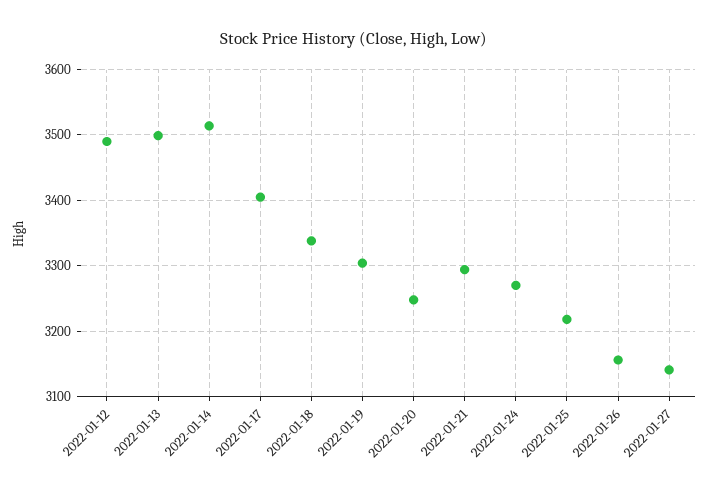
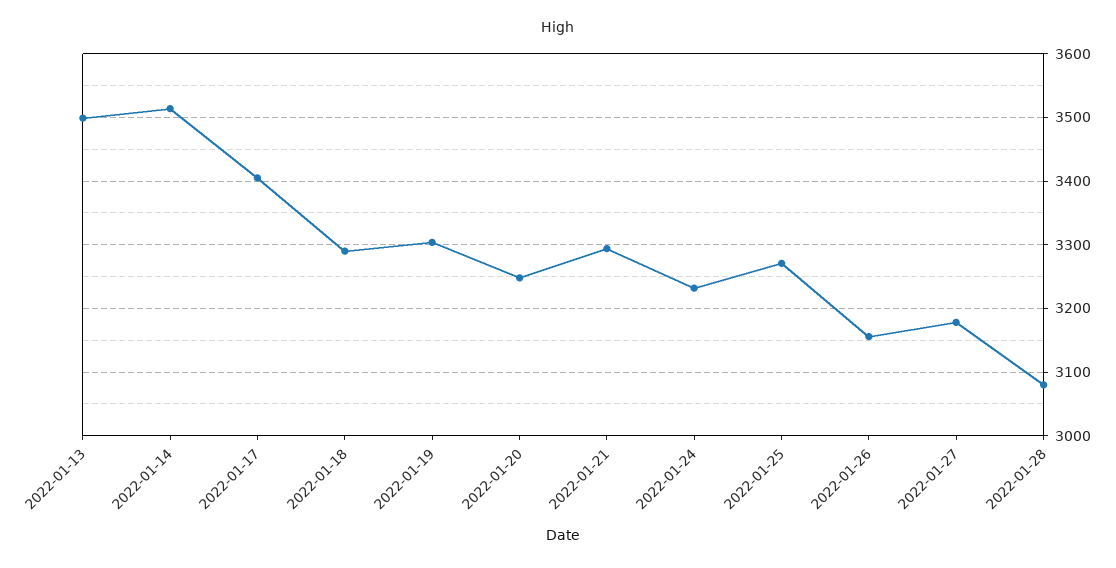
2022-01-12: 3490 -> none
2022-01-18: 3340 -> 3290
2022-01-24: 3270 -> 3230
2022-01-25: 3220 -> 3270
2022-01-27: 3140 -> 3180
2022-01-28: none -> 3080

